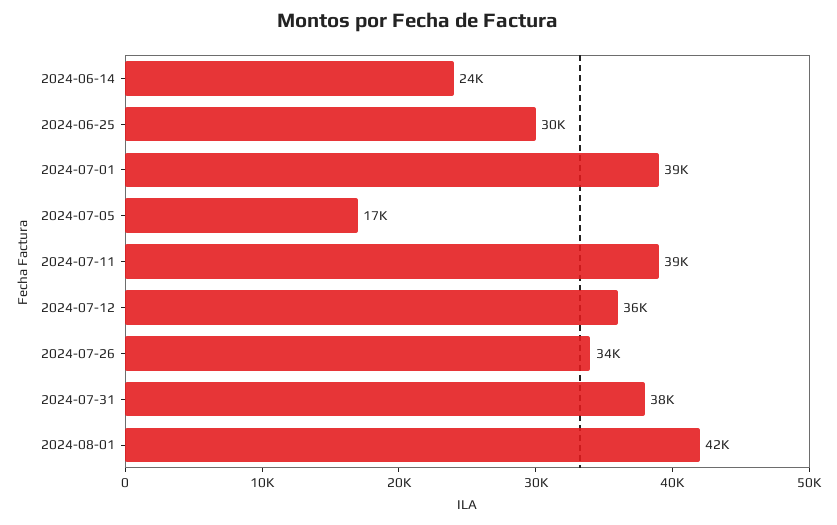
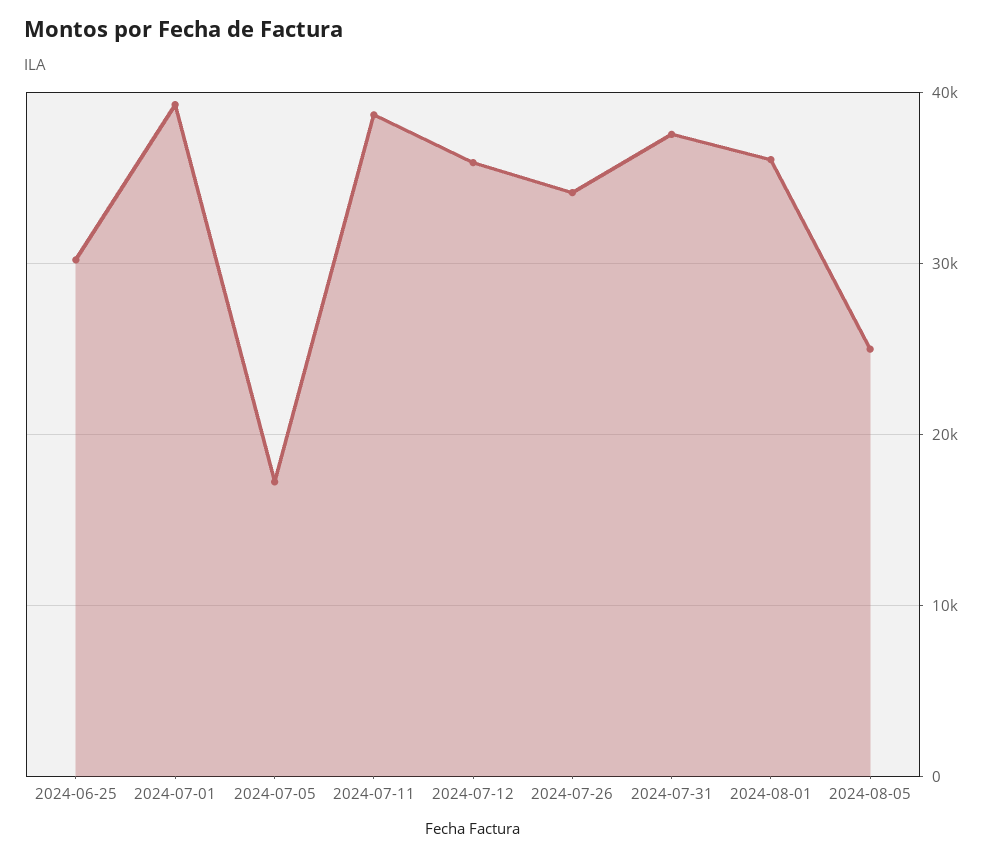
2024-06-14: 24000 -> none
2024-08-01: 42000 -> 36000
2024-08-05: none -> 25000

